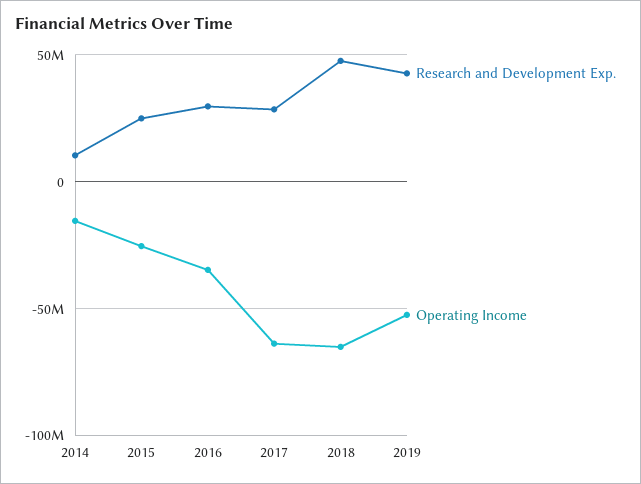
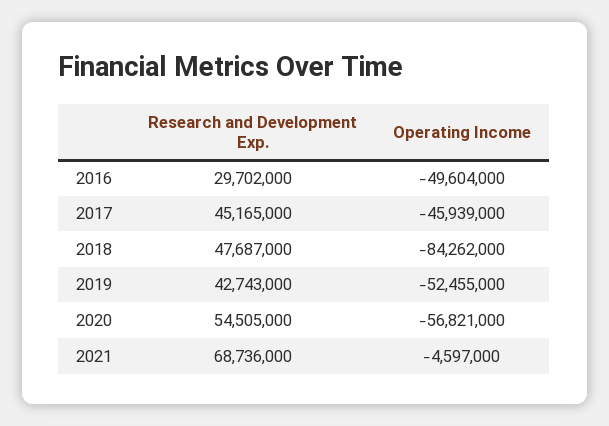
Research and Development Exp., 2014: 10000000 -> none
Operating Income, 2014: -15000000 -> none
Research and Development Exp., 2015: 25000000 -> none
Operating Income, 2015: -25000000 -> none
Operating Income, 2016: -35000000 -> -49604000
Research and Development Exp., 2017: 30000000 -> 45165000
Operating Income, 2017: -65000000 -> -45939000
Operating Income, 2018: -65000000 -> -84262000
Research and Development Exp., 2020: none -> 54505000
Operating Income, 2020: none -> -56821000
Research and Development Exp., 2021: none -> 68736000
Operating Income, 2021: none -> -4597000

